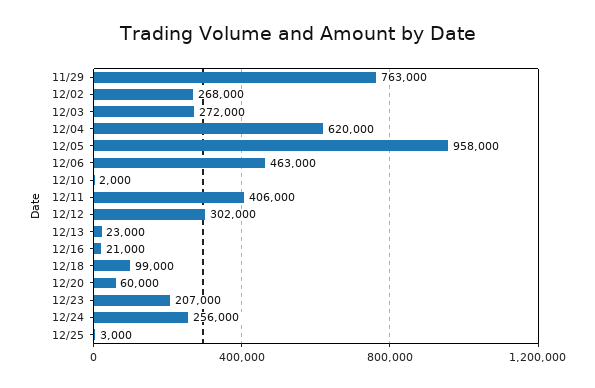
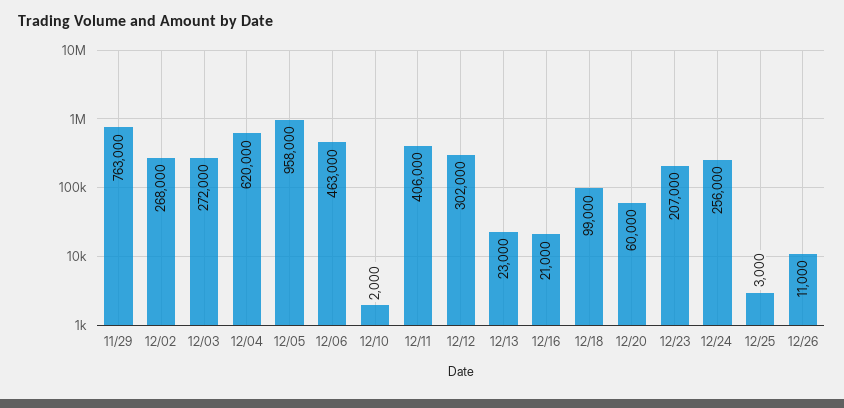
12/26: none -> 11000

